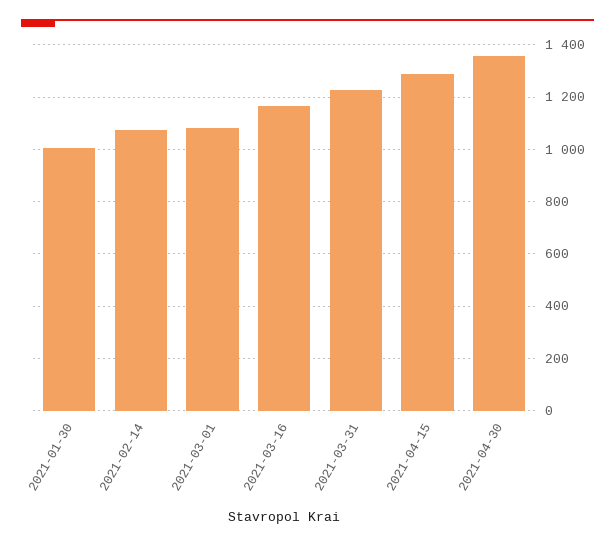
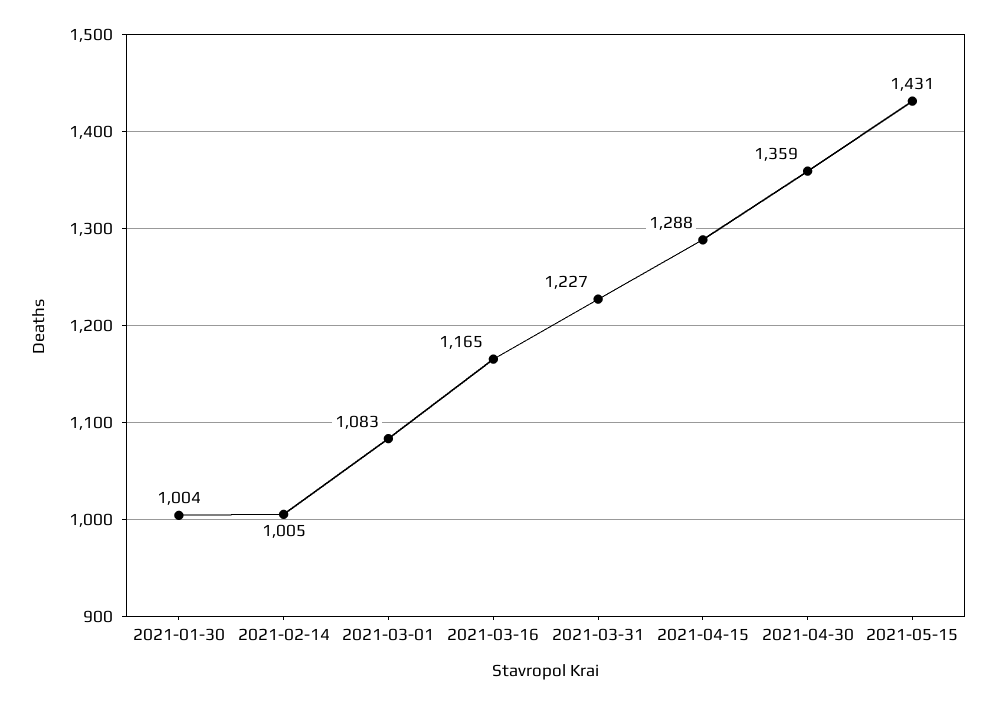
2021-02-14: 1075 -> 1005
2021-05-15: none -> 1431

